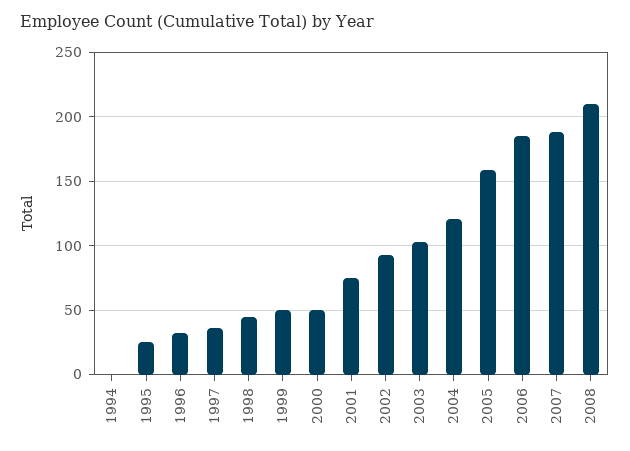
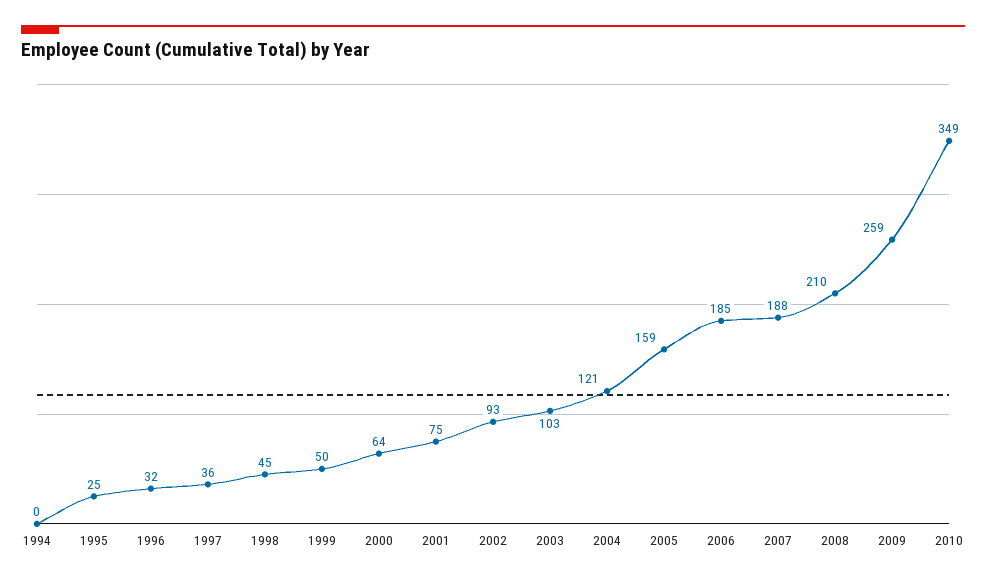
2000: 50 -> 64
2009: none -> 259
2010: none -> 349

